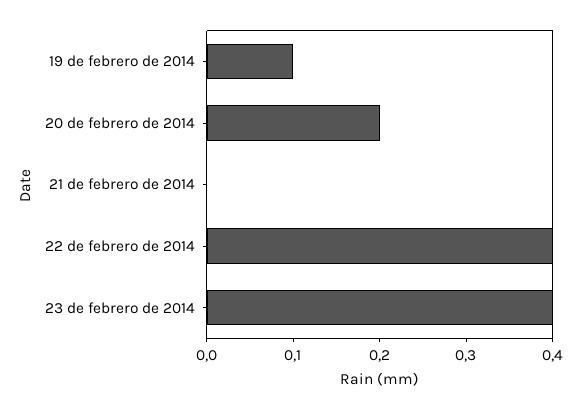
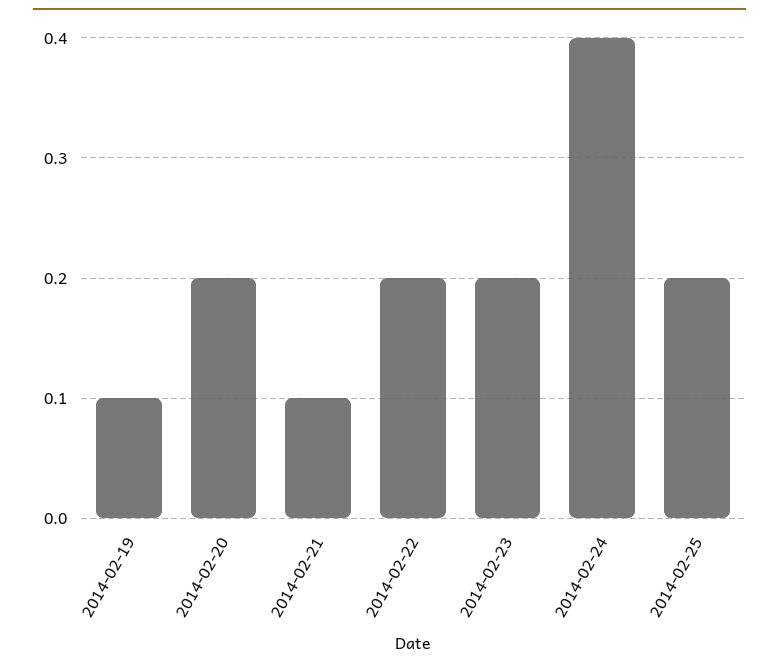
21 de febrero de 2014: 0 -> 0.1
22 de febrero de 2014: 0.4 -> 0.2
23 de febrero de 2014: 0.4 -> 0.2
2014-02-24: none -> 0.4
2014-02-25: none -> 0.2

